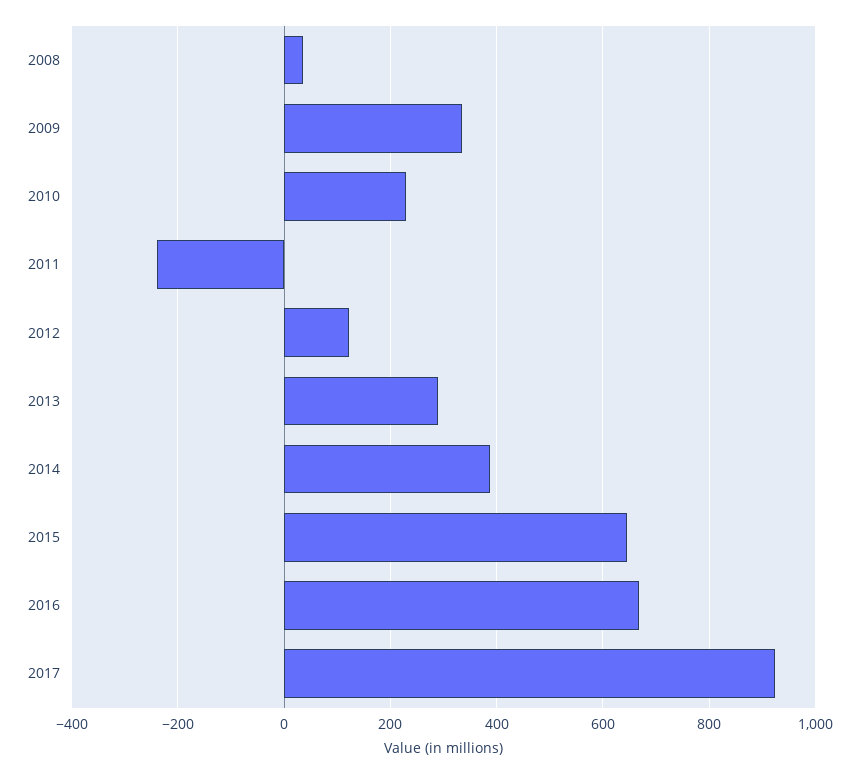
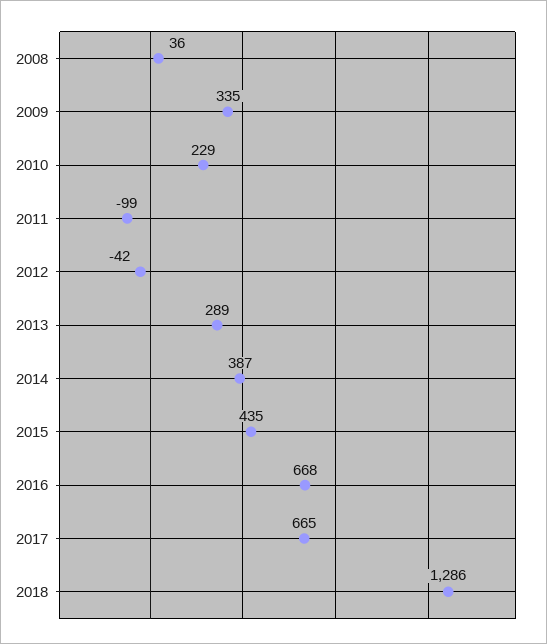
2011: -240 -> -99
2012: 120 -> -42
2015: 640 -> 435
2017: 920 -> 665
2018: none -> 1286

